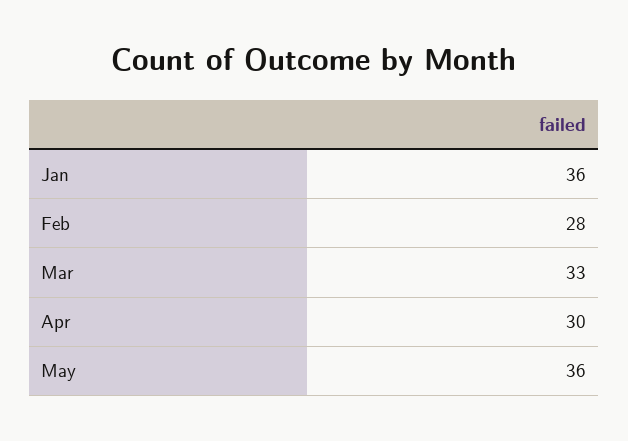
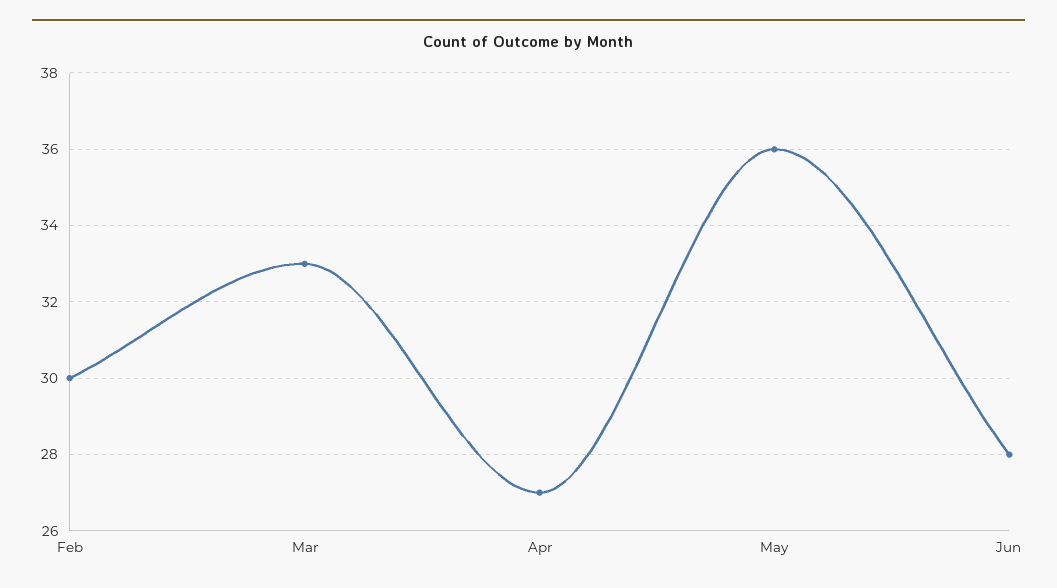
Jan: 36 -> none
Feb: 28 -> 30
Apr: 30 -> 27
Jun: none -> 28

